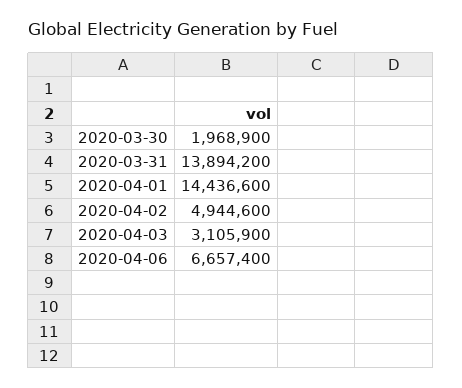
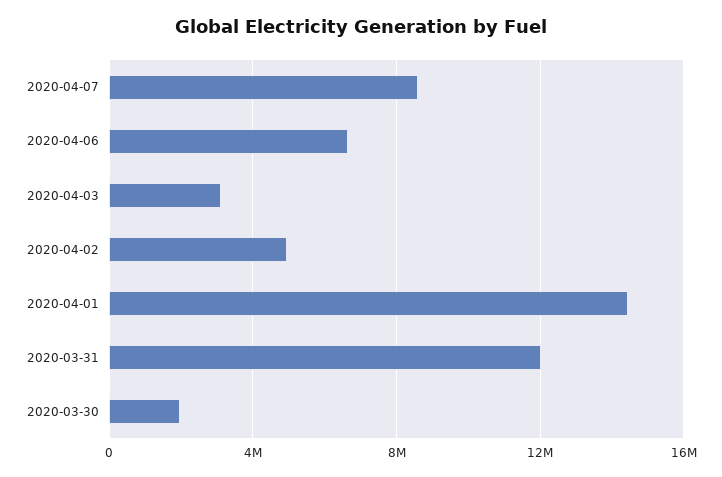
2020-03-31: 13894200 -> 12000000
2020-04-07: none -> 8500000

